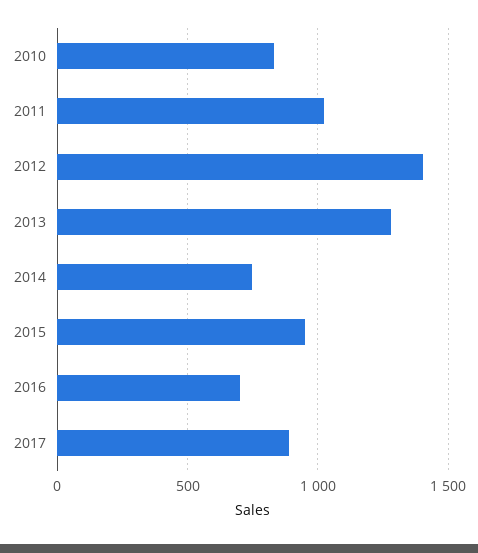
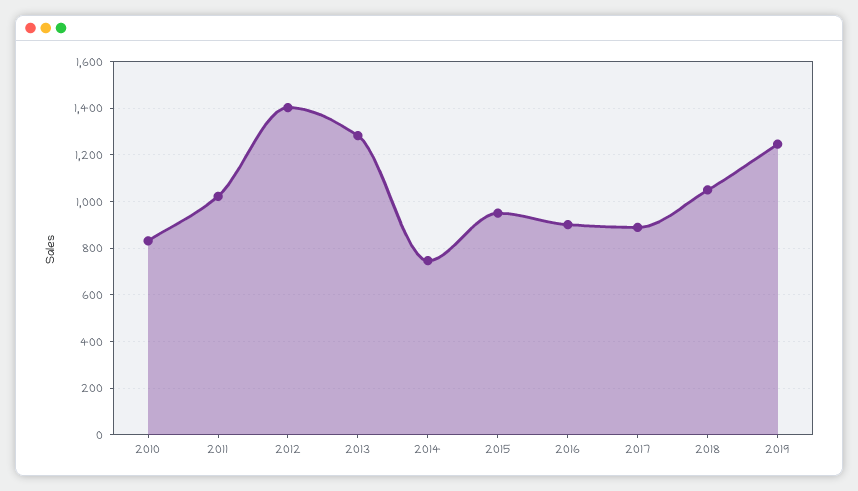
2016: 700 -> 900
2018: none -> 1050
2019: none -> 1250

